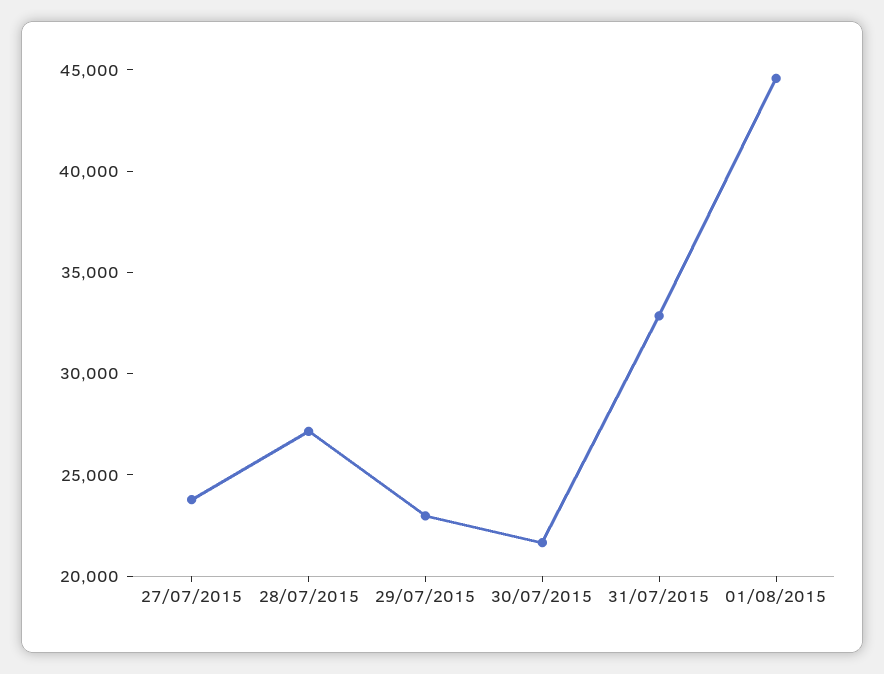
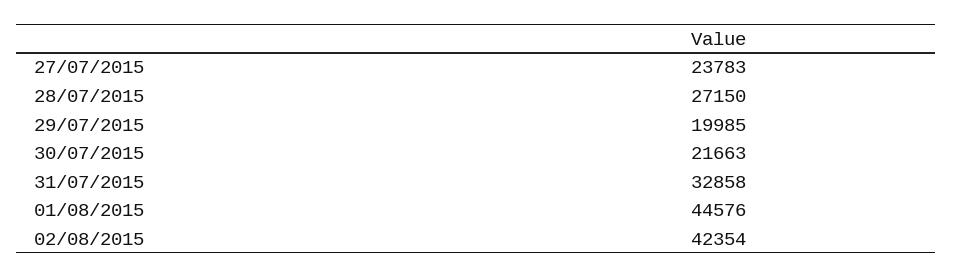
29/07/2015: 23000 -> 19985
02/08/2015: none -> 42354

